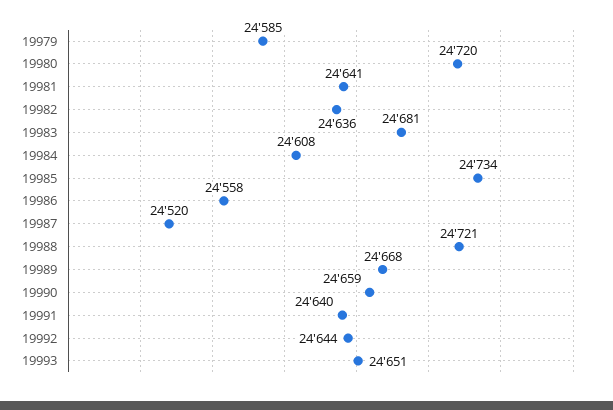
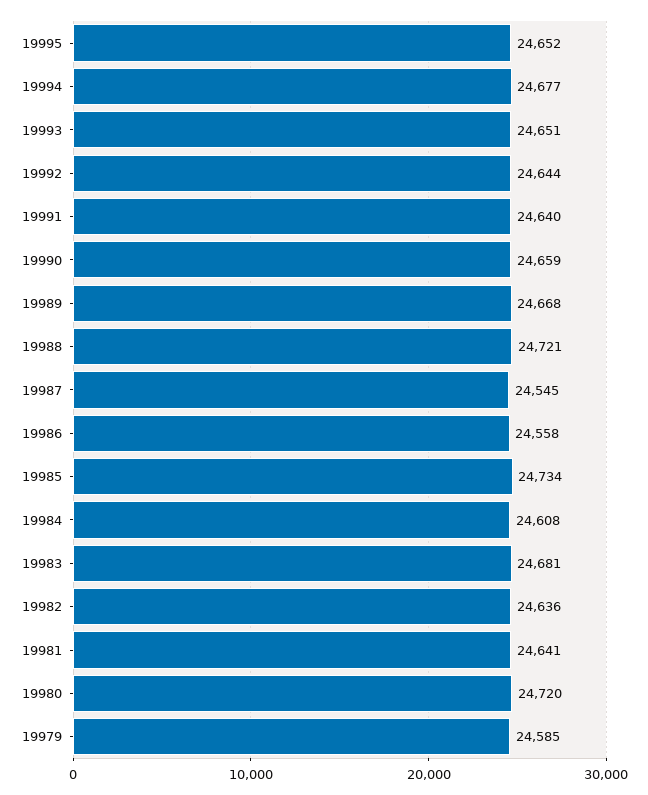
19987: 24520 -> 24545
19995: none -> 24652
19994: none -> 24677

